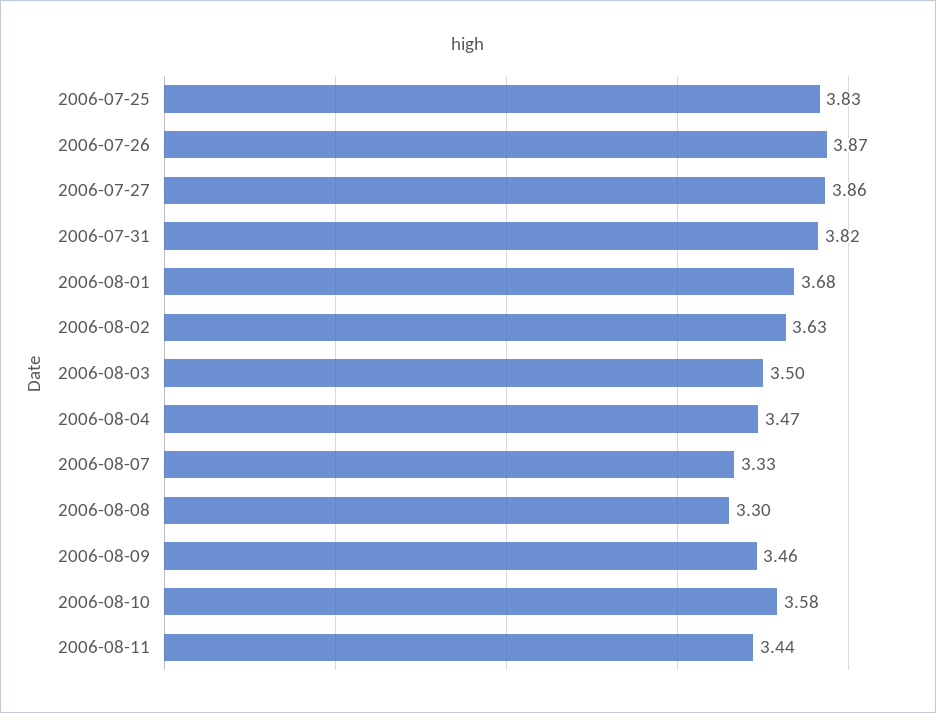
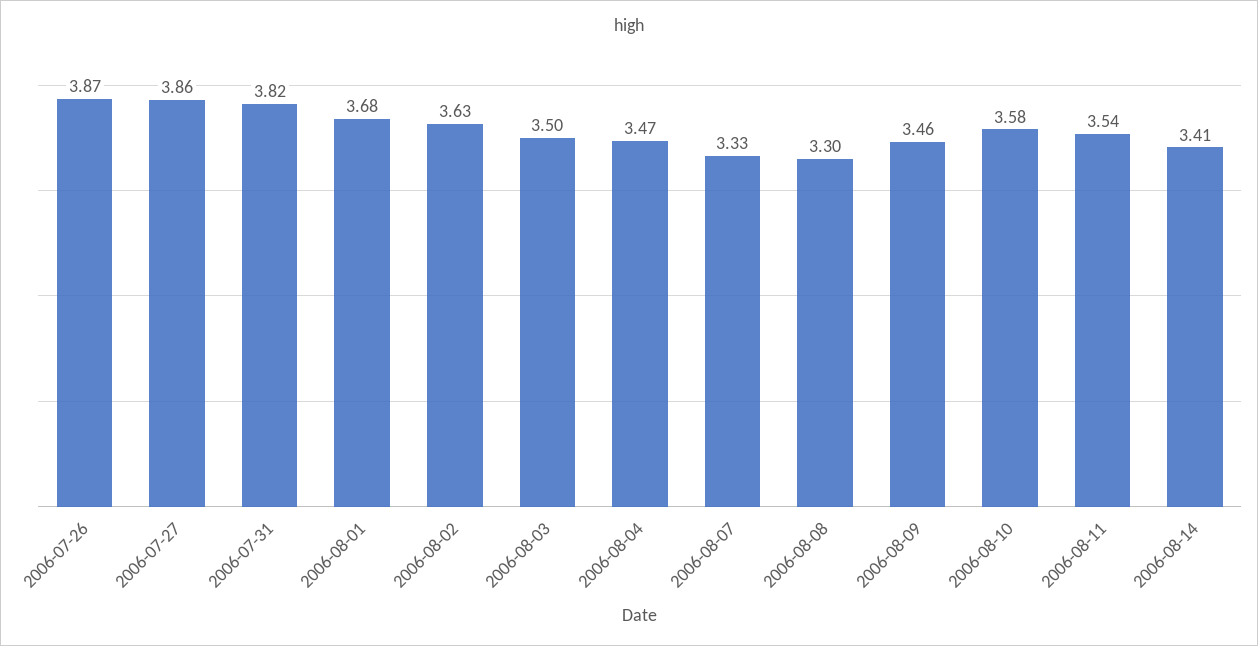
2006-07-25: 3.83 -> none
2006-08-11: 3.44 -> 3.54
2006-08-14: none -> 3.41

